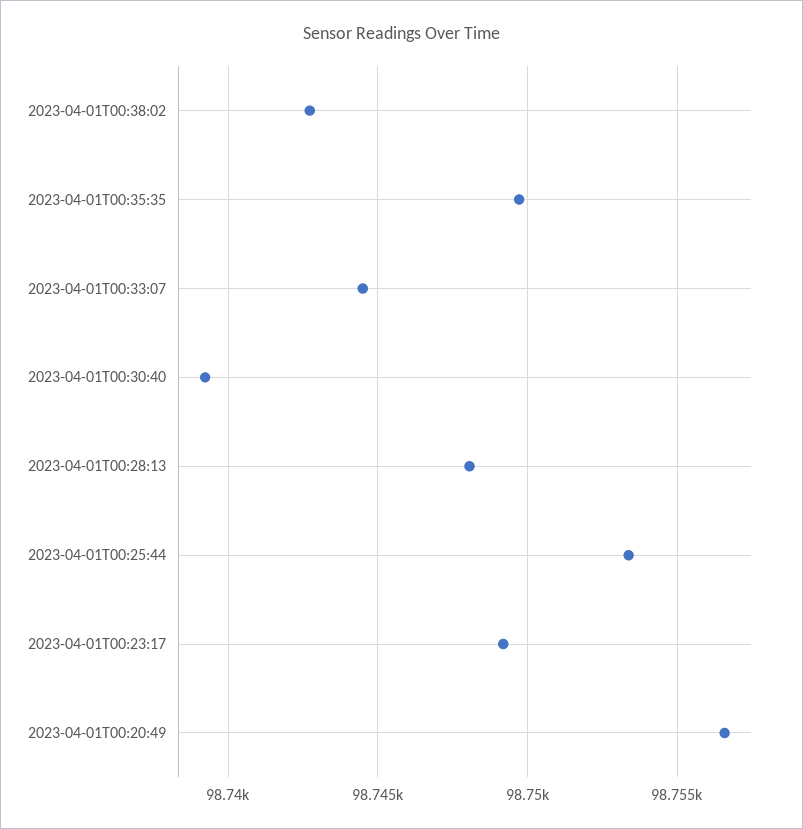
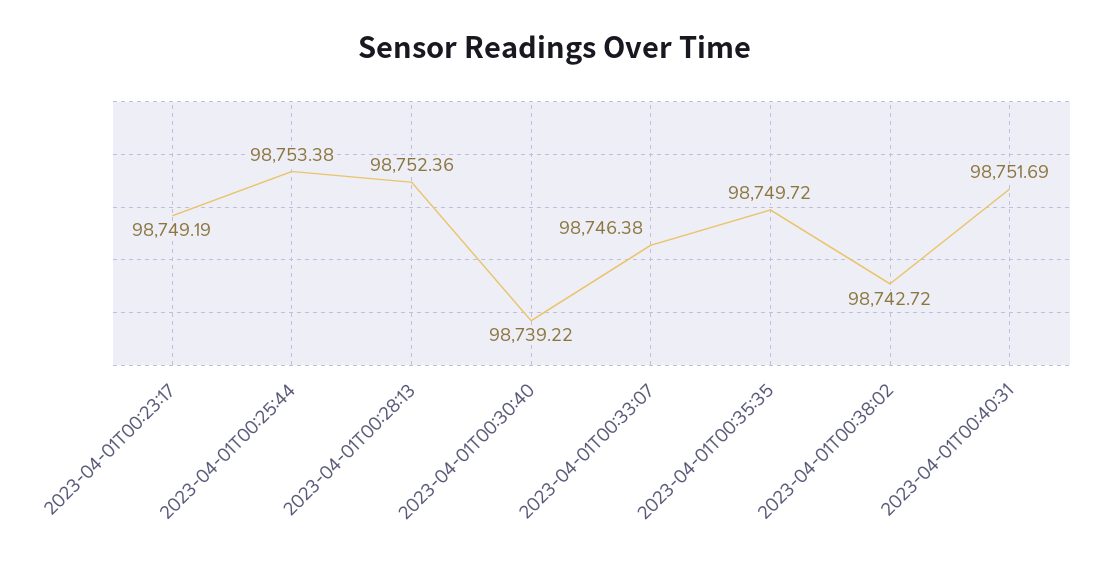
2023-04-01T00:33:07: 98744.5 -> 98746.38
2023-04-01T00:28:13: 98748 -> 98752.36
2023-04-01T00:20:49: 98756.5 -> none
2023-04-01T00:40:31: none -> 98751.69

